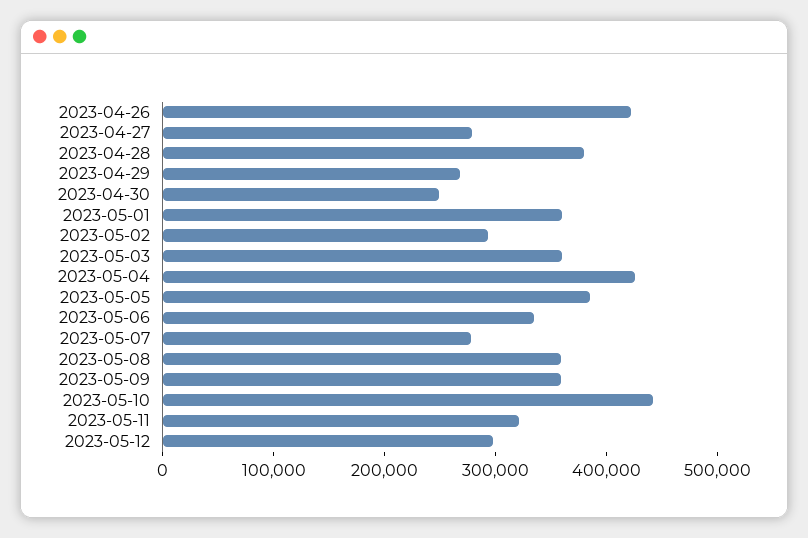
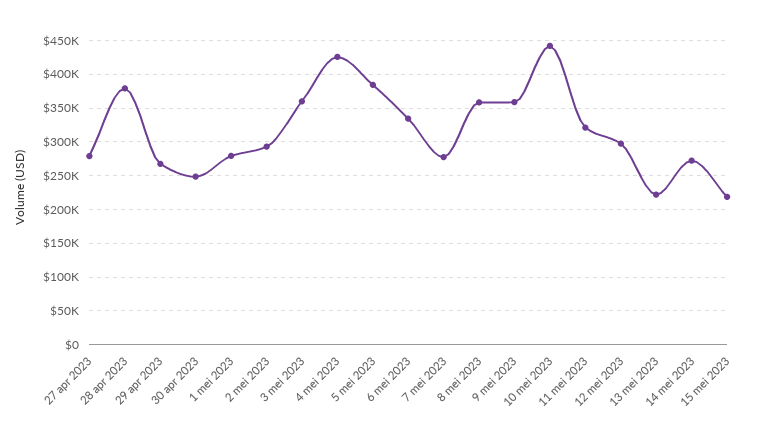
2023-04-26: 420000 -> none
2023-05-01: 360000 -> 280000
13 mei 2023: none -> 220000
14 mei 2023: none -> 270000
15 mei 2023: none -> 220000

